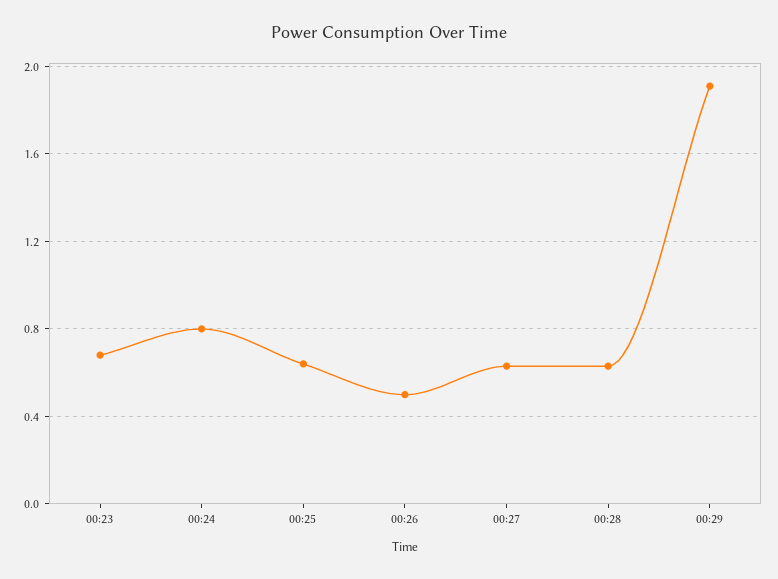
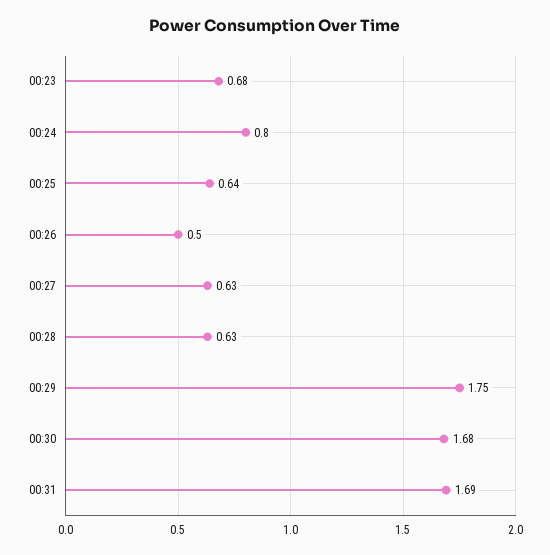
00:29: 1.9 -> 1.75
00:30: none -> 1.68
00:31: none -> 1.69

